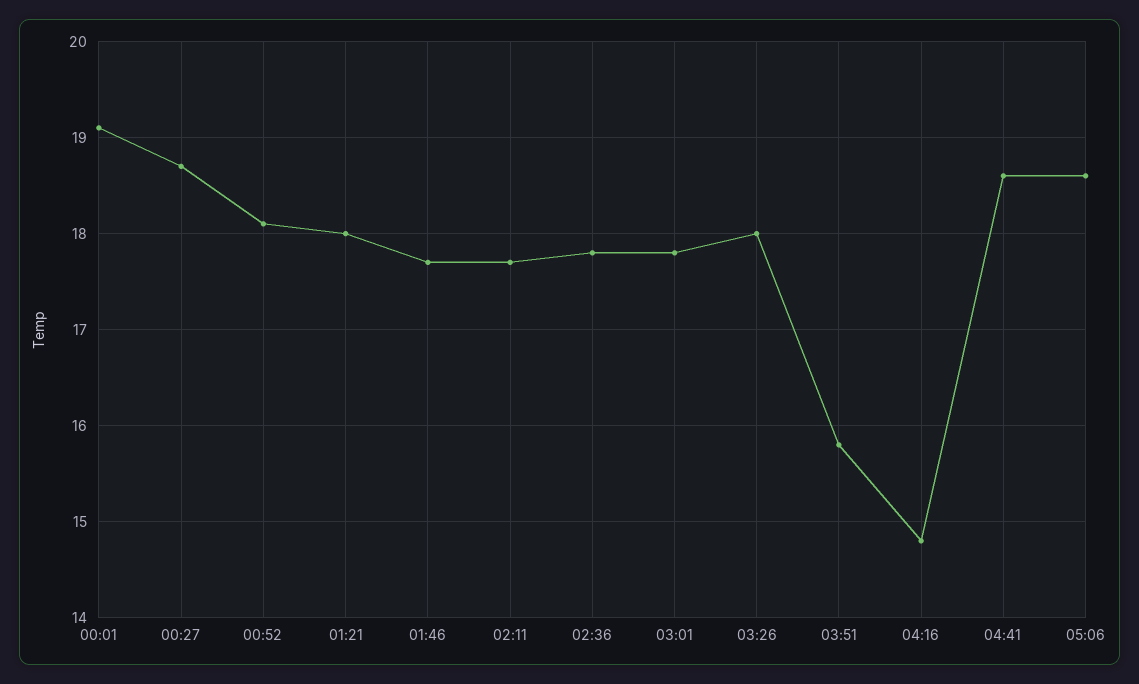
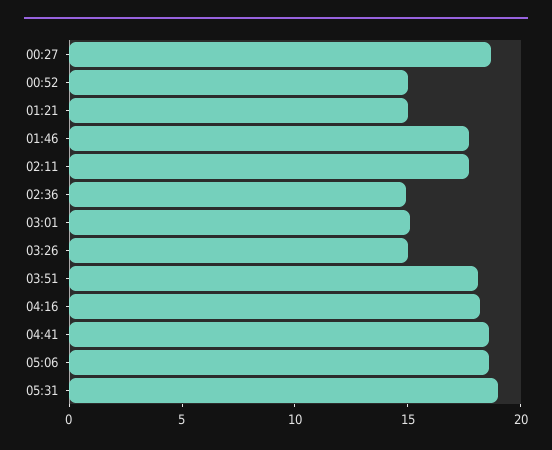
00:01: 19.1 -> none
00:52: 18.1 -> 15
01:21: 18 -> 15
02:36: 17.8 -> 15
03:01: 17.8 -> 15
03:26: 18 -> 15
03:51: 15.8 -> 18
04:16: 14.8 -> 18
05:31: none -> 19

